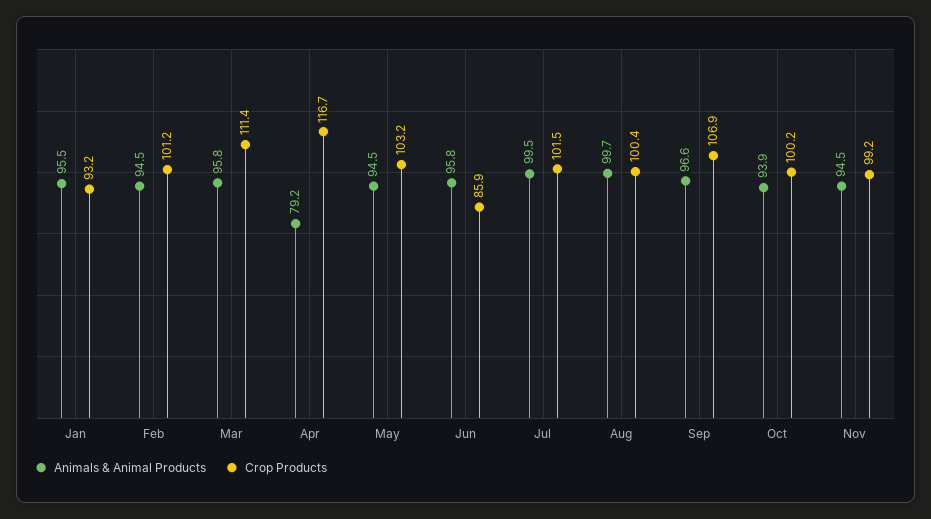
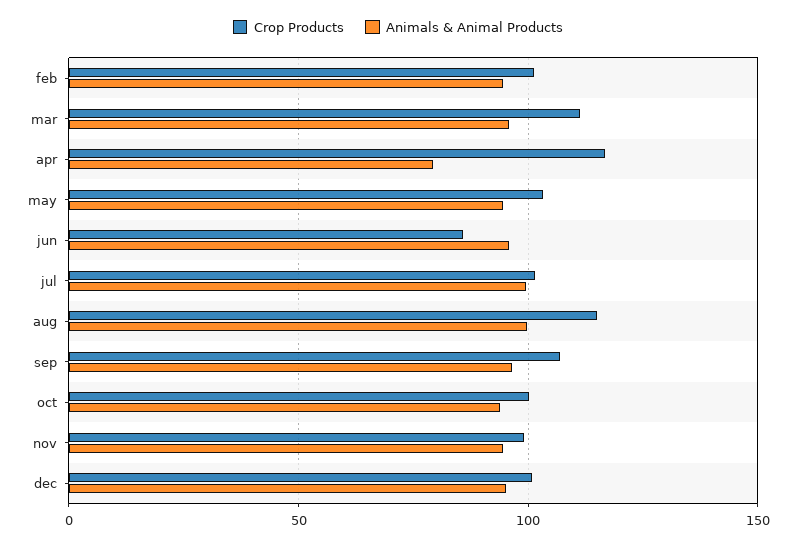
Animals & Animal Products, Jan: 95.5 -> none
Crop Products, Jan: 93.2 -> none
Crop Products, Aug: 100.4 -> 115
Crop Products, dec: none -> 100
Animals & Animal Products, dec: none -> 95

